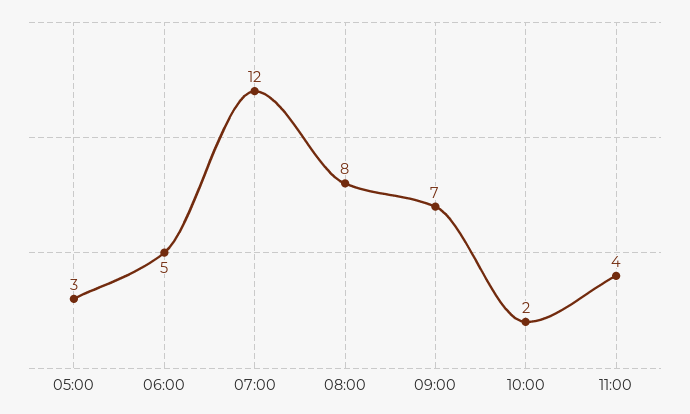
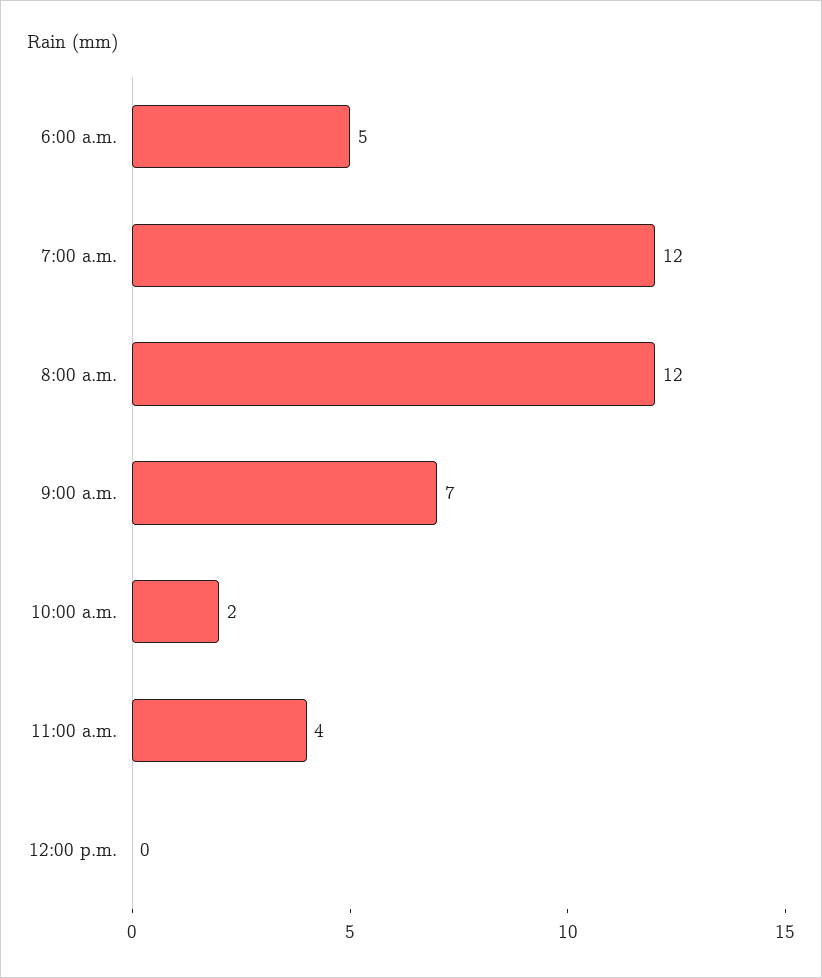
05:00: 3 -> none
08:00: 8 -> 12
12:00 p.m.: none -> 0

